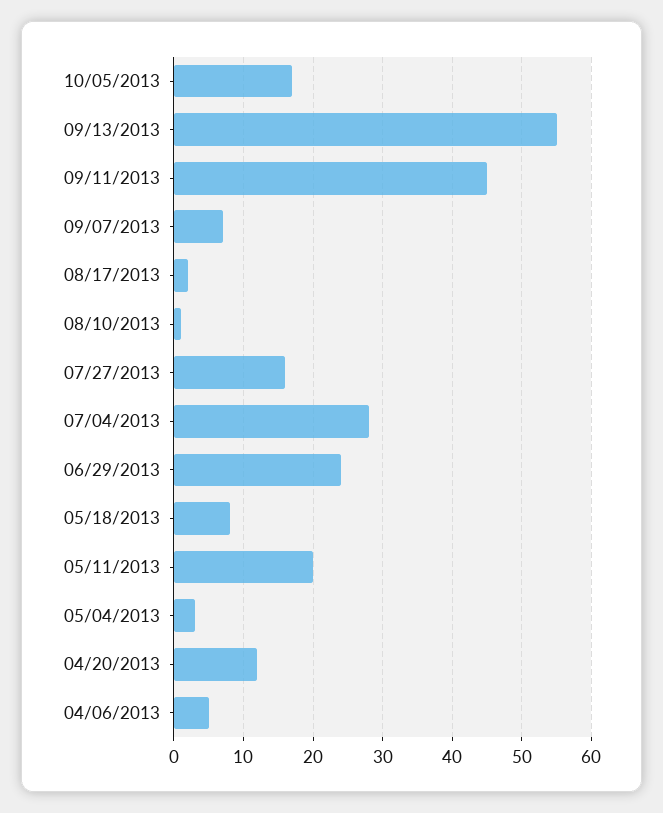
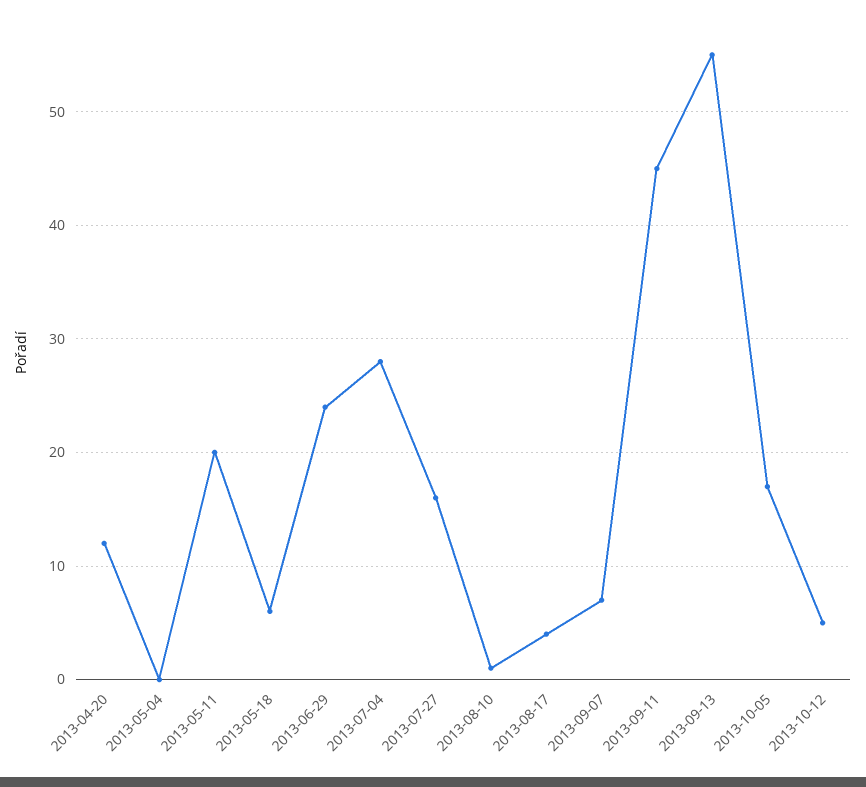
08/17/2013: 2 -> 4
05/18/2013: 8 -> 6
05/04/2013: 3 -> 0
04/06/2013: 5 -> none
2013-10-12: none -> 5

